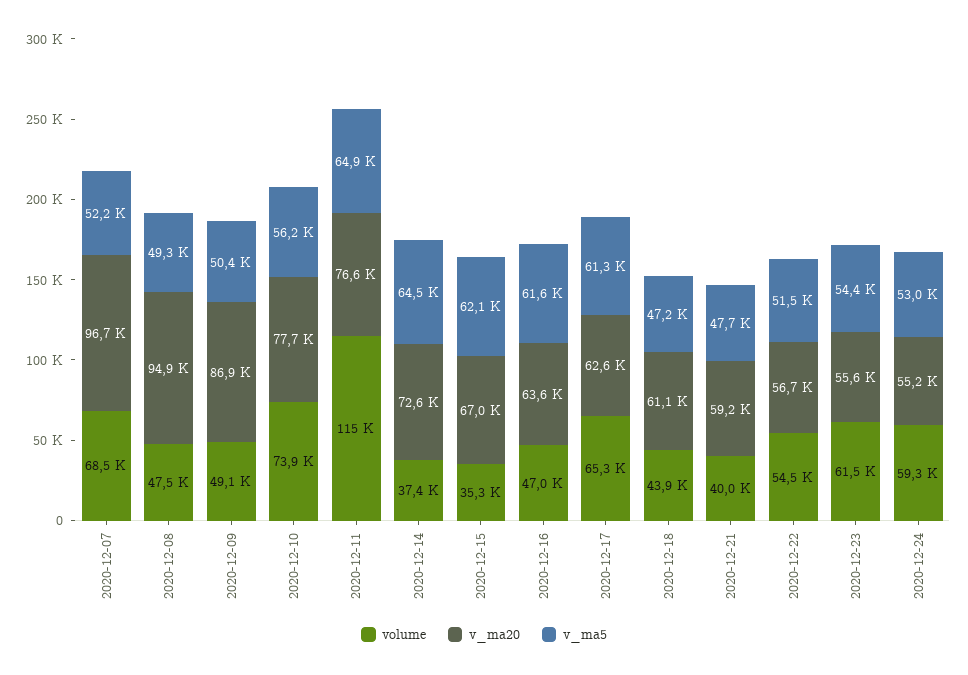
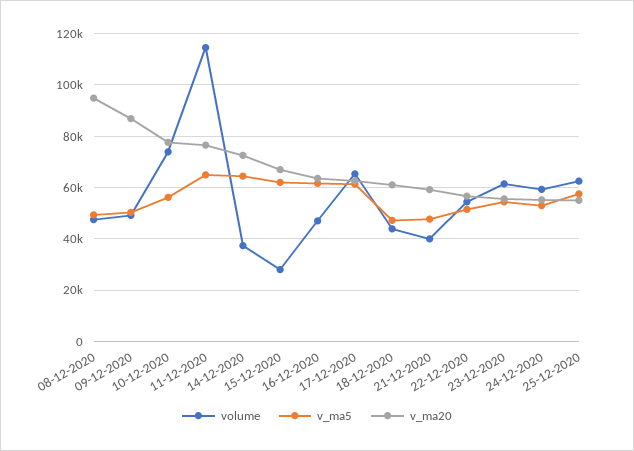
volume, 2020-12-07: 68500 -> none
v_ma20, 2020-12-07: 96700 -> none
v_ma5, 2020-12-07: 52200 -> none
volume, 2020-12-15: 35300 -> 27500
volume, 25-12-2020: none -> 62500
v_ma5, 25-12-2020: none -> 57500
v_ma20, 25-12-2020: none -> 55000

